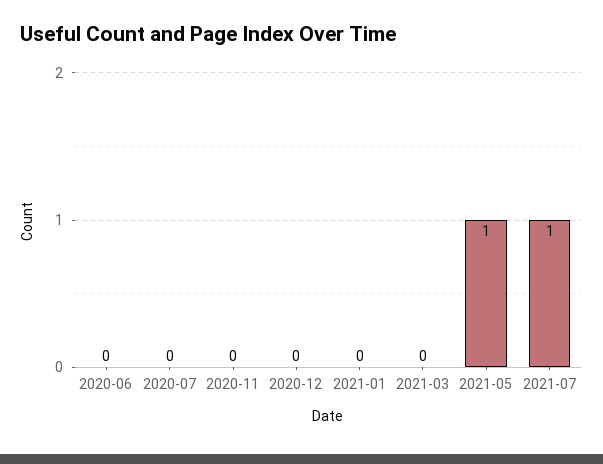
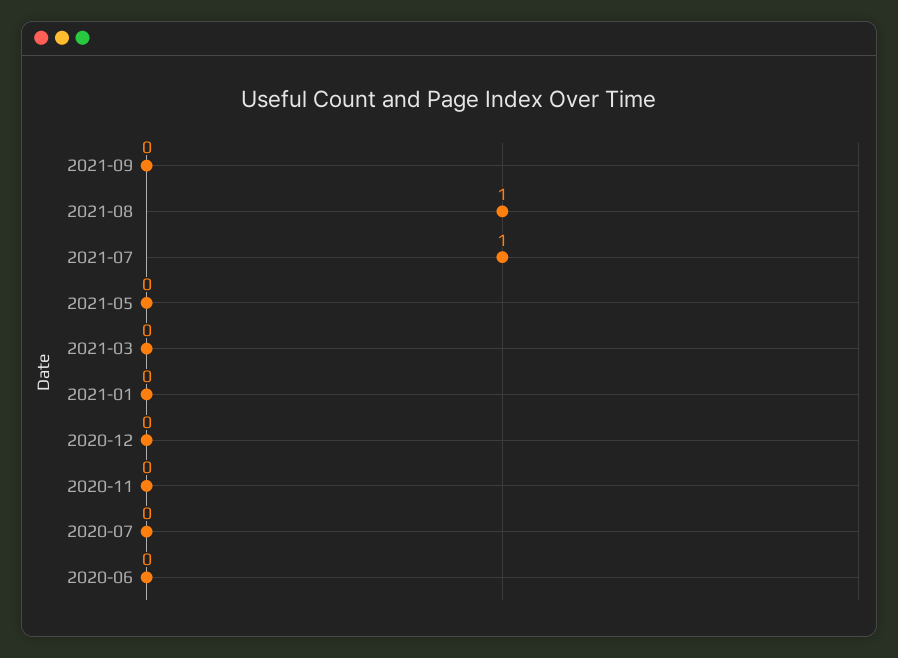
2021-05: 1 -> 0
2021-09: none -> 0
2021-08: none -> 1

